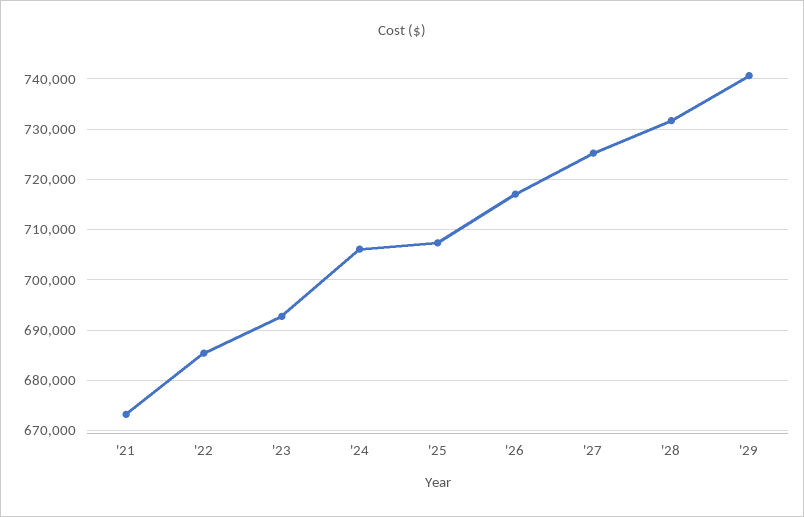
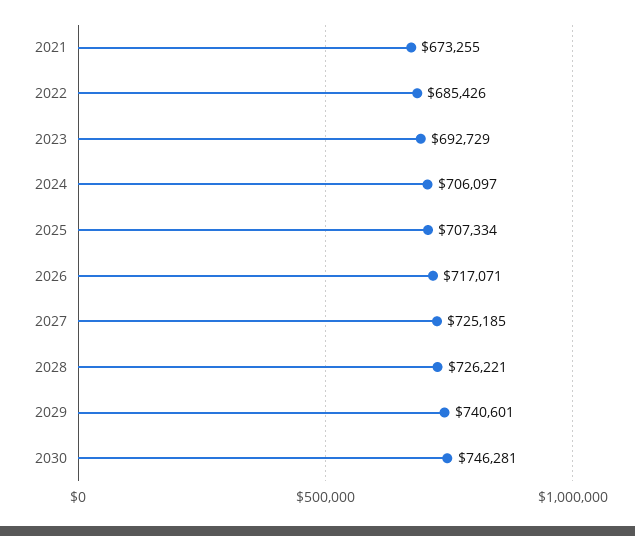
'28: 732000 -> 726221
2030: none -> 746281

